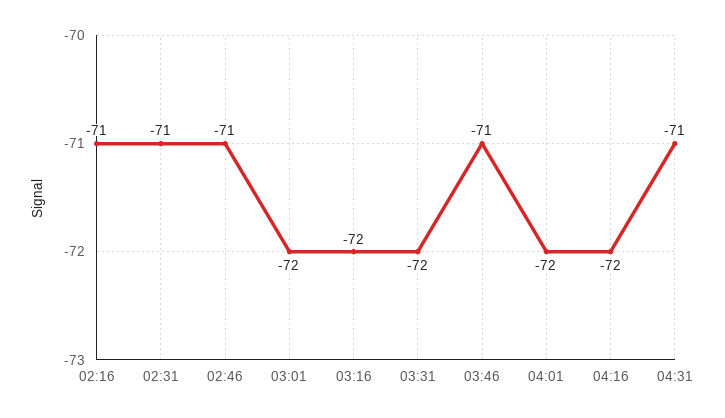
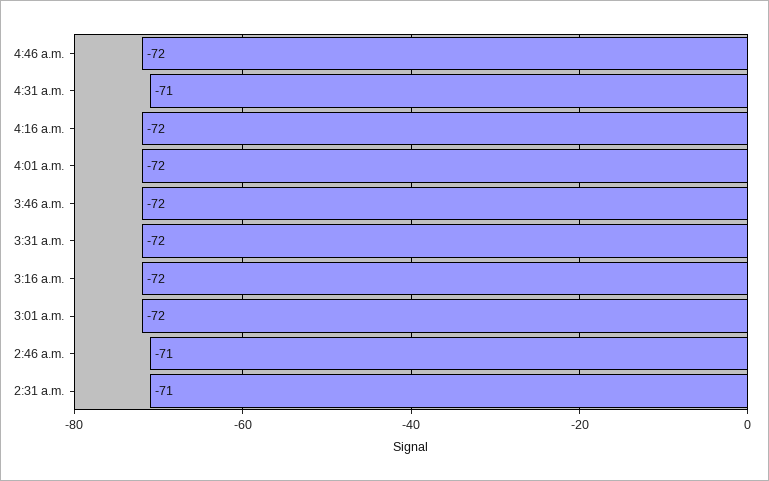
02:16: -71 -> none
03:46: -71 -> -72
4:46 a.m.: none -> -72

